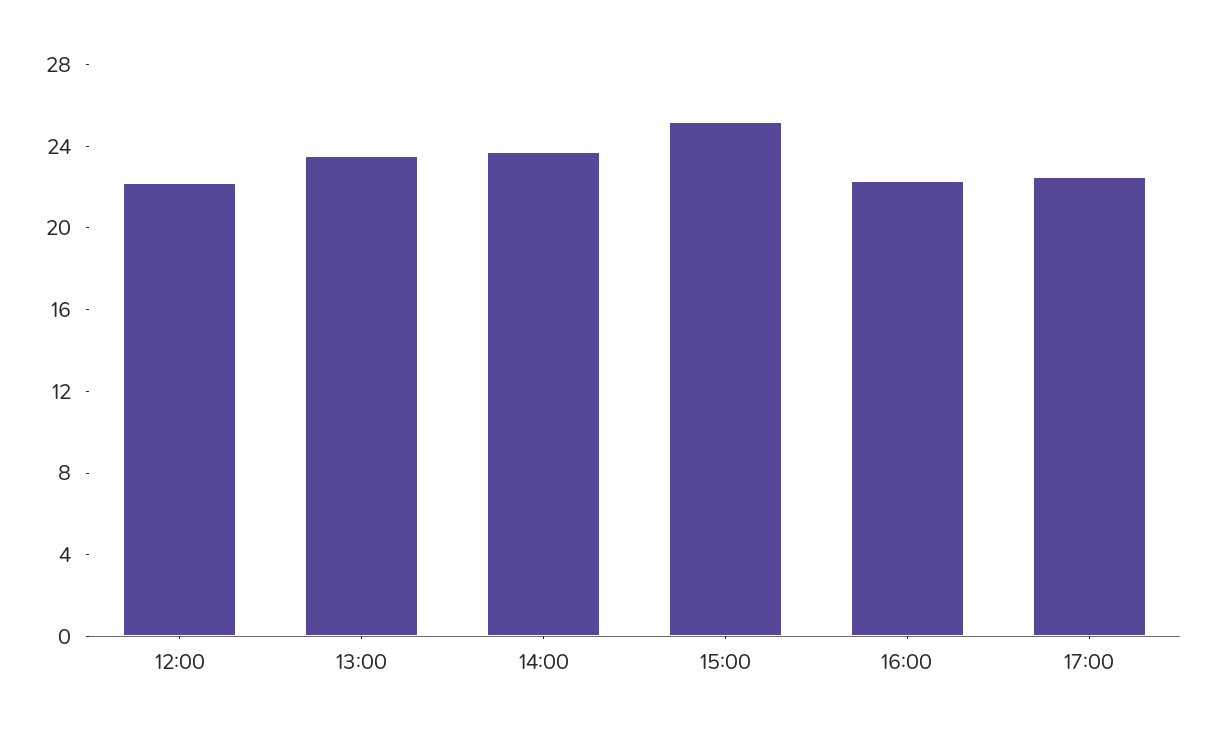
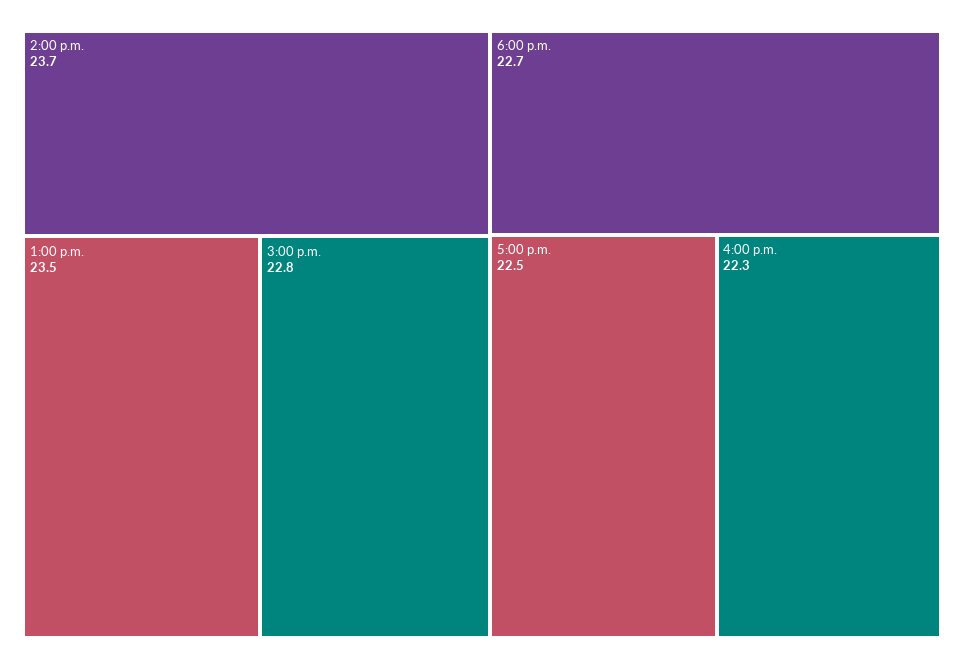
12:00: 22 -> none
15:00: 25 -> 22.8
6:00 p.m.: none -> 22.7

